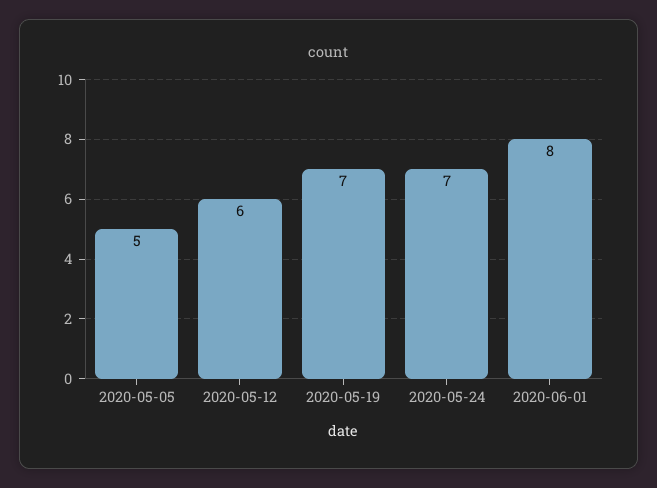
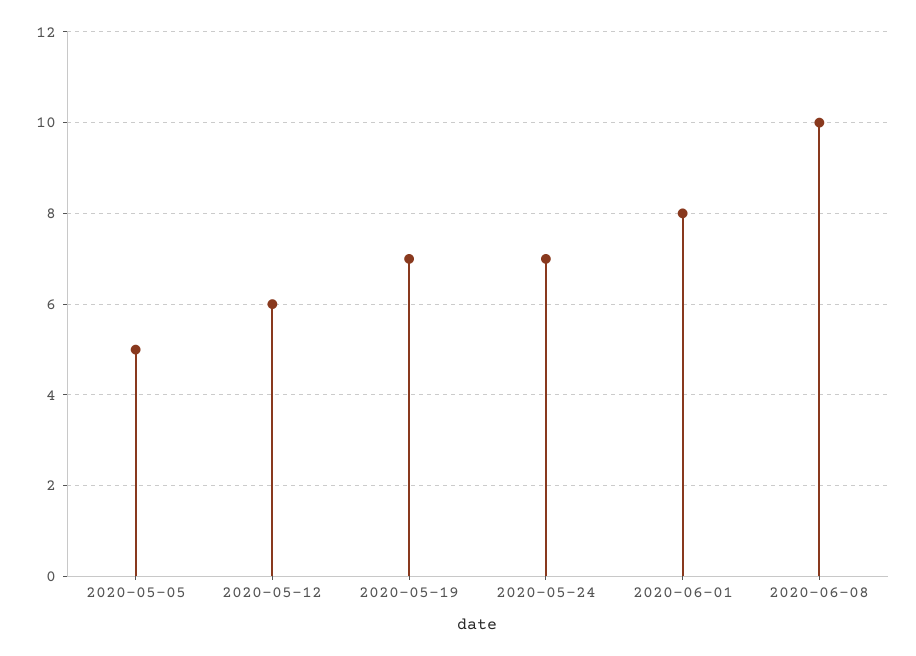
2020-06-08: none -> 10

